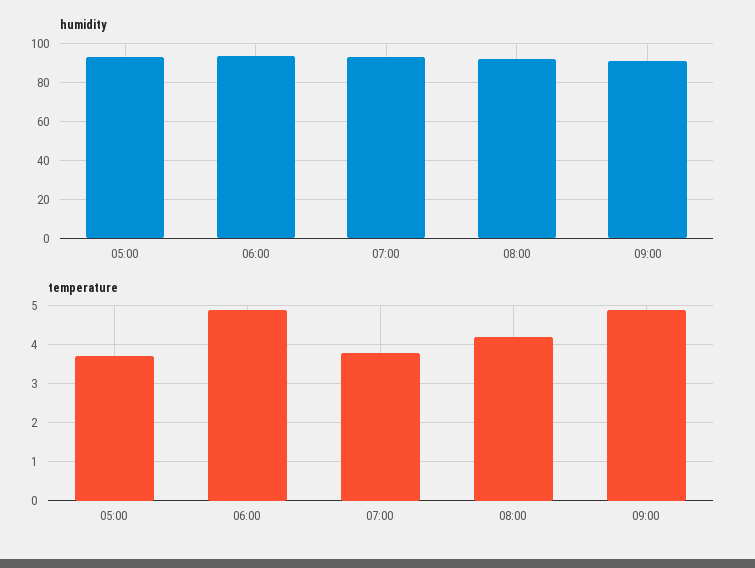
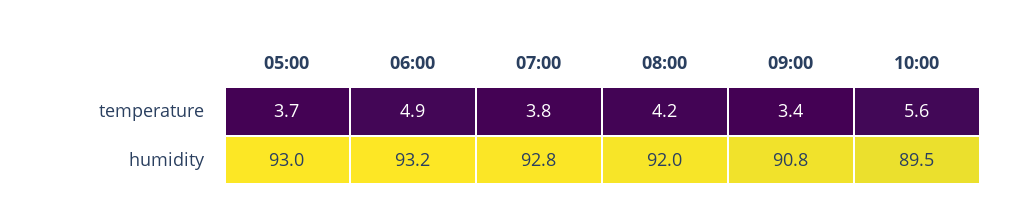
temperature, 09:00: 5 -> 3.4
temperature, 10:00: none -> 5.6
humidity, 10:00: none -> 89.5

